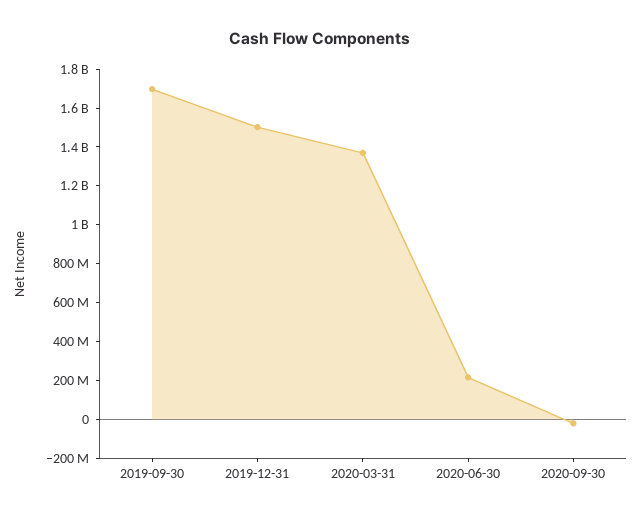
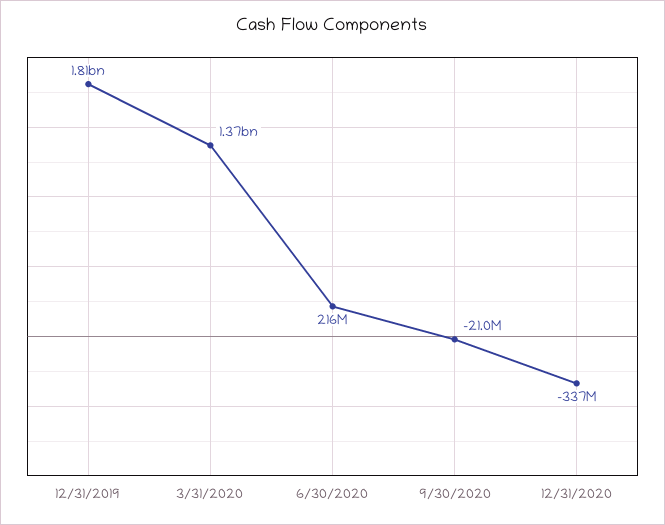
2019-09-30: 1700000000 -> none
2019-12-31: 1500000000 -> 1810000000
12/31/2020: none -> -337000000

